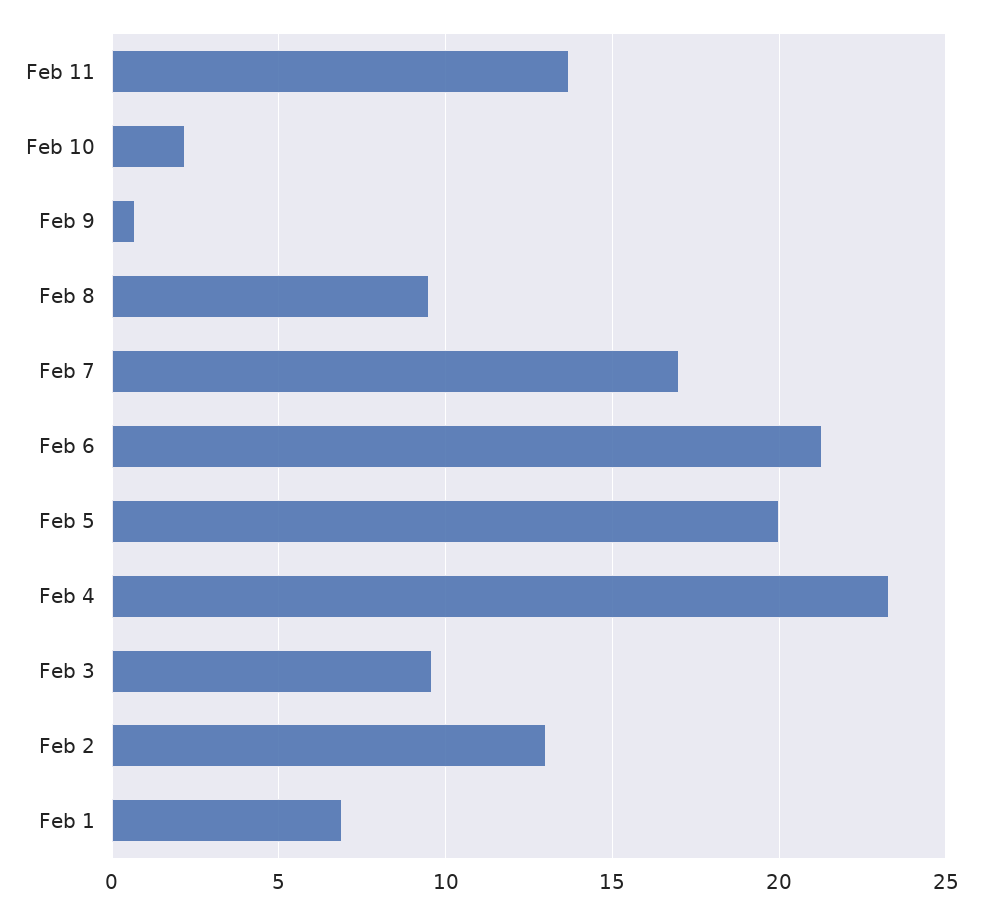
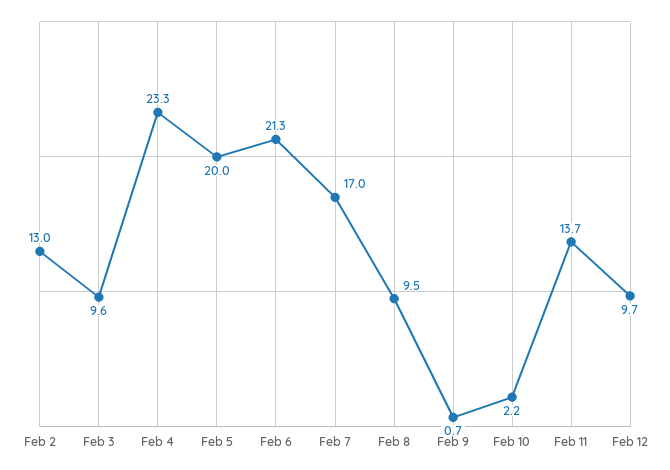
Feb 1: 7 -> none
Feb 12: none -> 9.7

